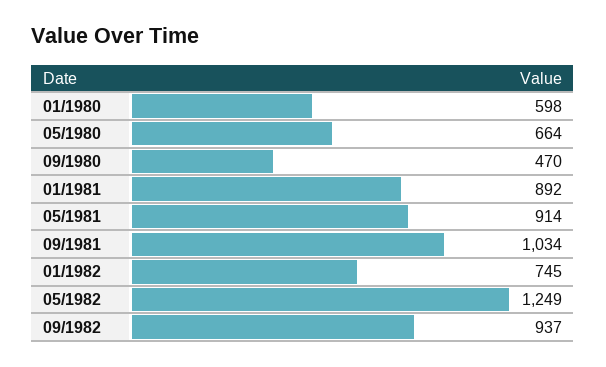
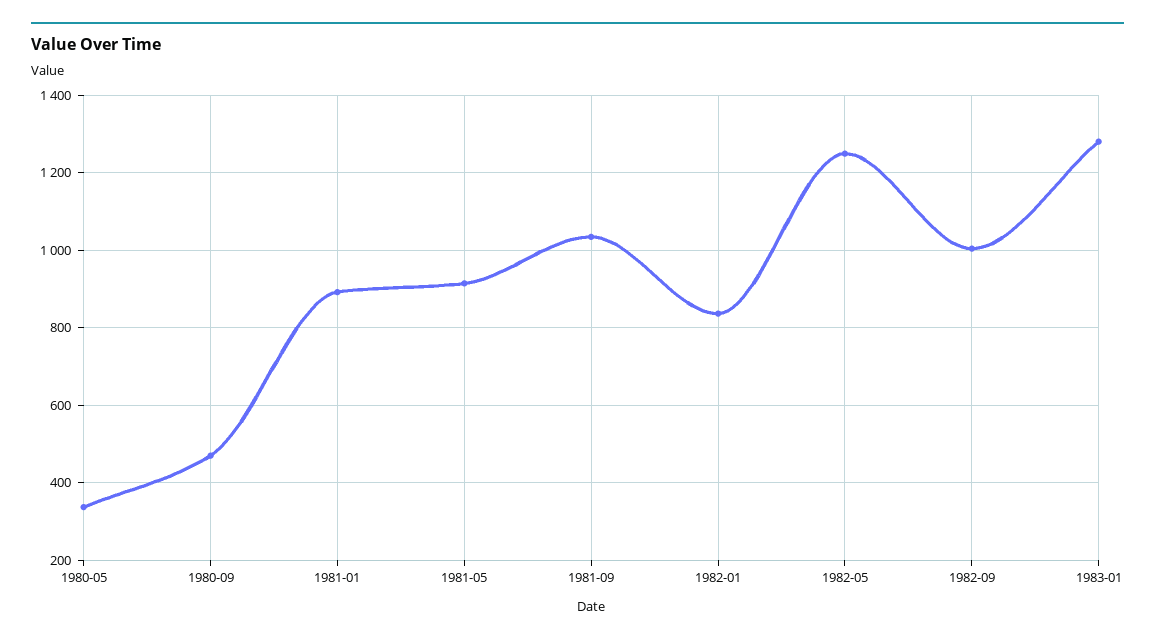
01/1980: 598 -> none
05/1980: 664 -> 340
01/1982: 745 -> 840
09/1982: 937 -> 1000
1983-01: none -> 1280

